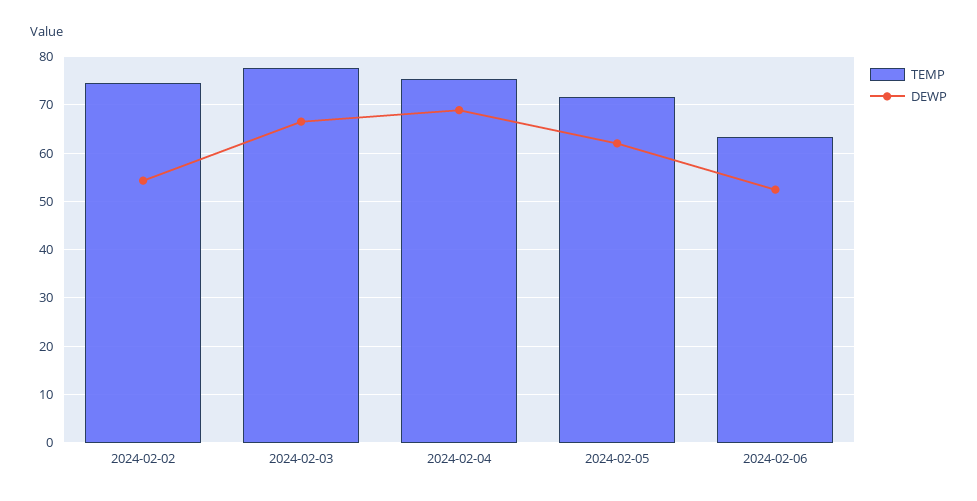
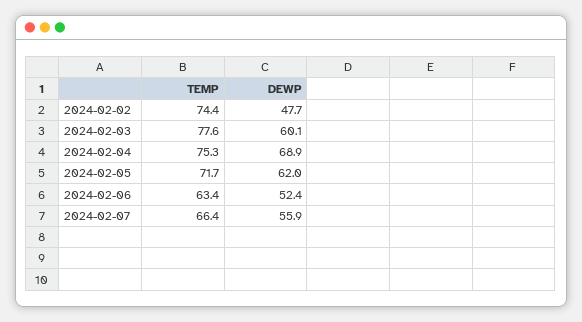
DEWP, 2024-02-02: 54 -> 47.7
DEWP, 2024-02-03: 66 -> 60.1
TEMP, 2024-02-07: none -> 66.4
DEWP, 2024-02-07: none -> 55.9

